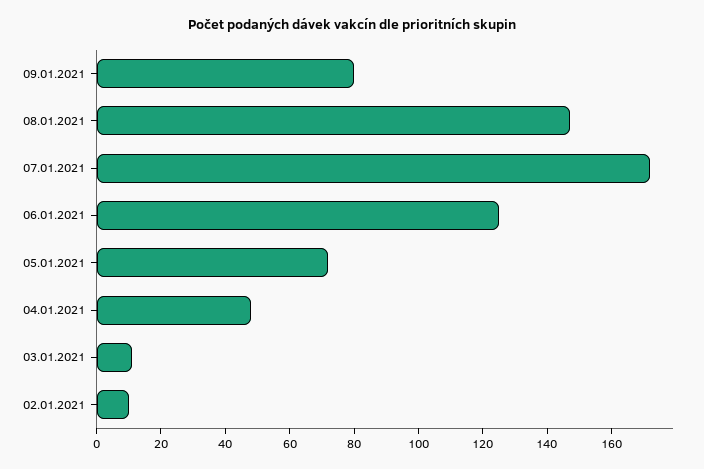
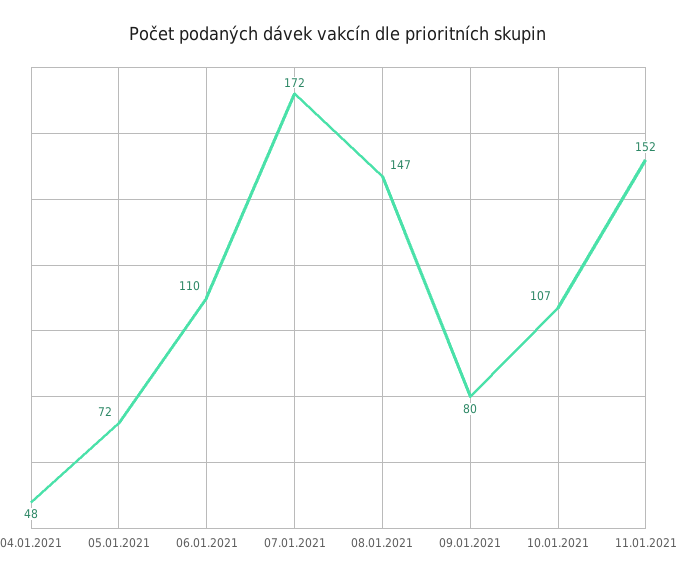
06.01.2021: 125 -> 110
03.01.2021: 10 -> none
02.01.2021: 10 -> none
10.01.2021: none -> 107
11.01.2021: none -> 152

